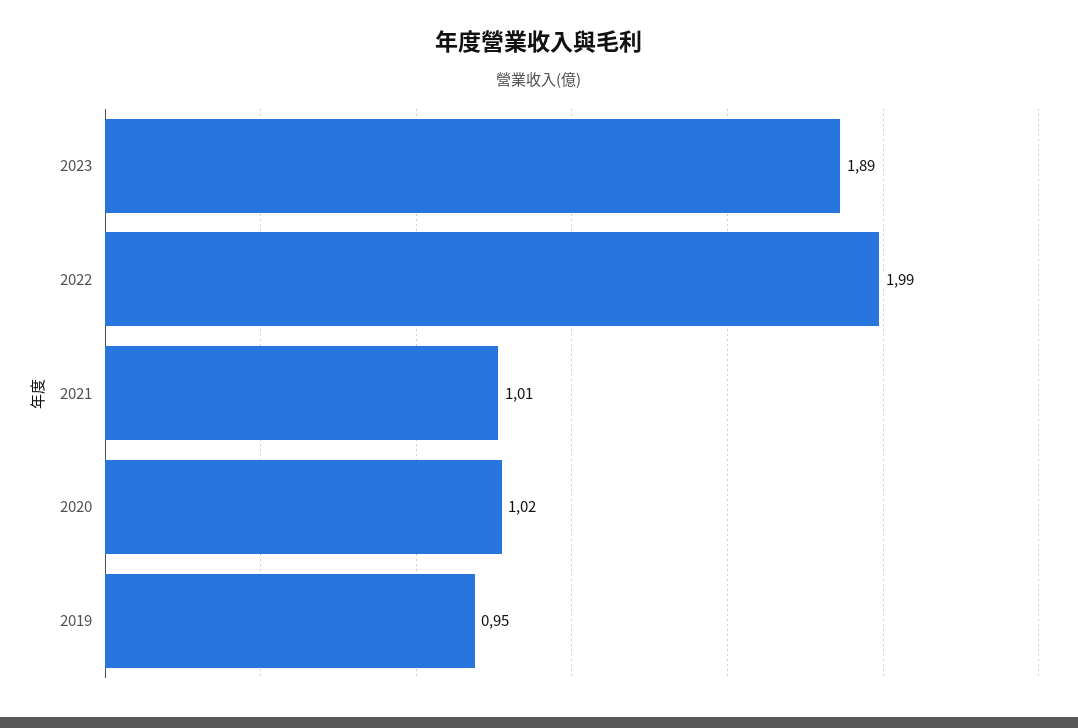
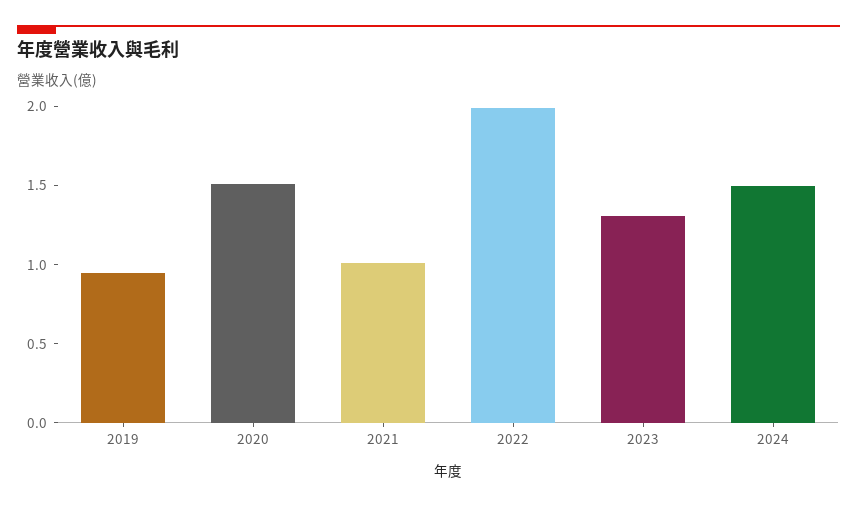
2023: 1.89 -> 1.3
2020: 1.02 -> 1.5
2024: none -> 1.5

